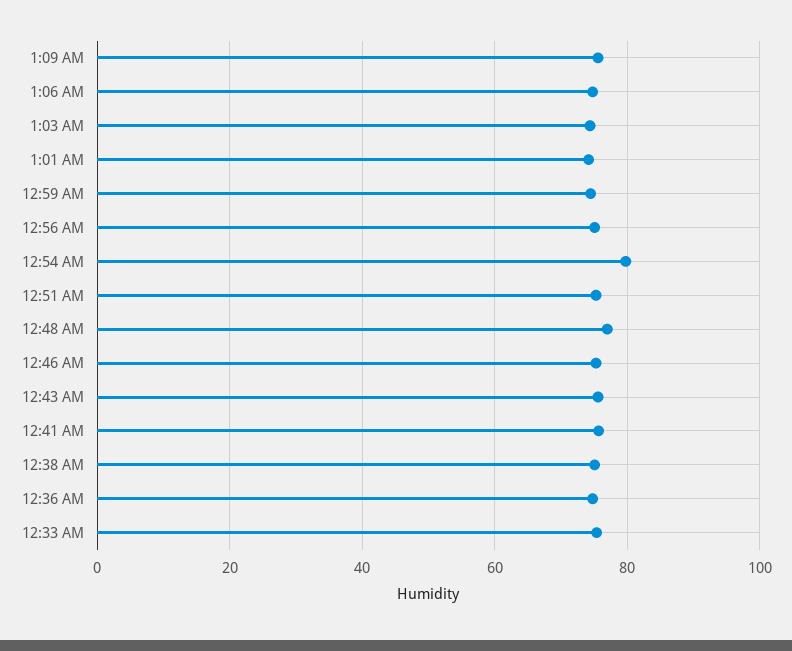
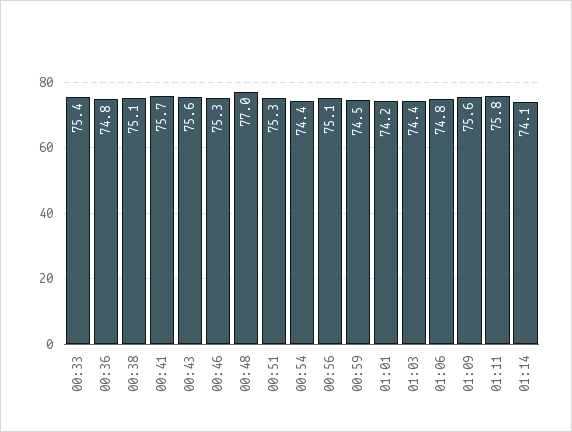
12:54 AM: 80 -> 74.4
01:11: none -> 75.8
01:14: none -> 74.1

